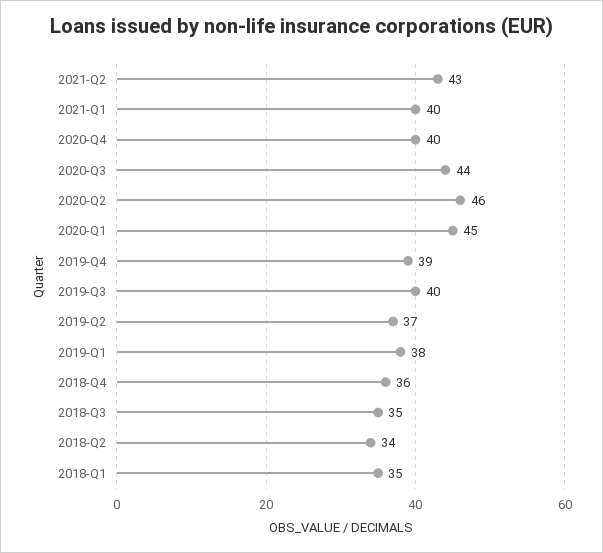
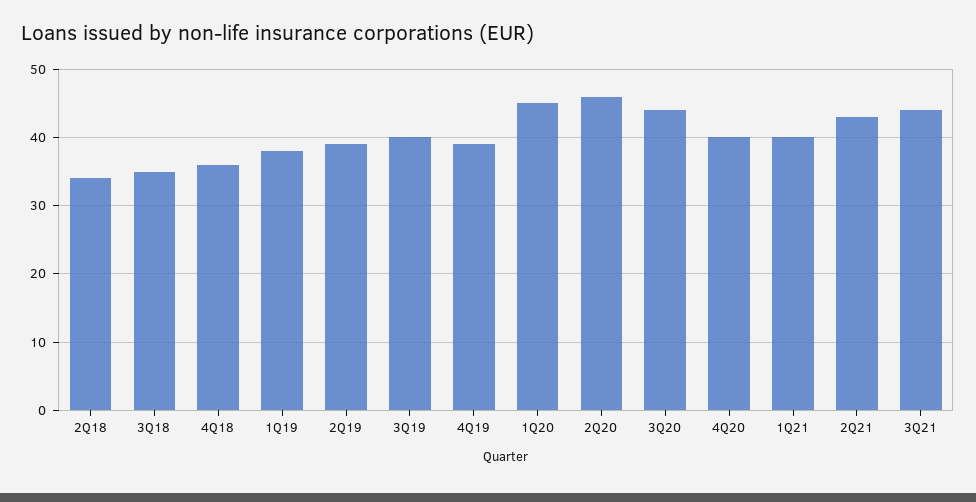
2019-Q2: 37 -> 39
2018-Q1: 35 -> none
3Q21: none -> 44

